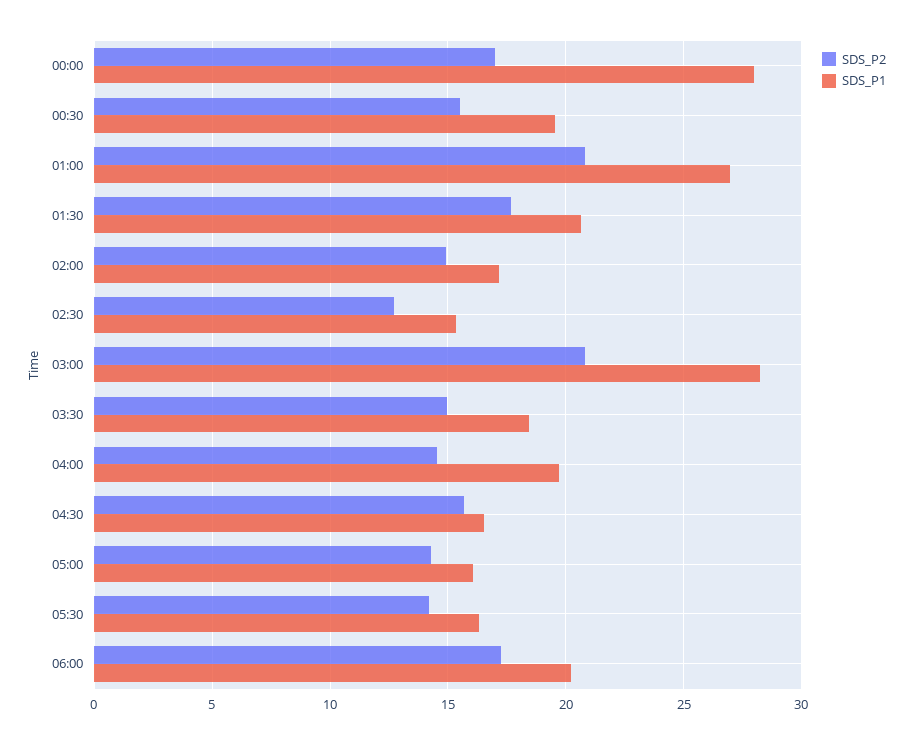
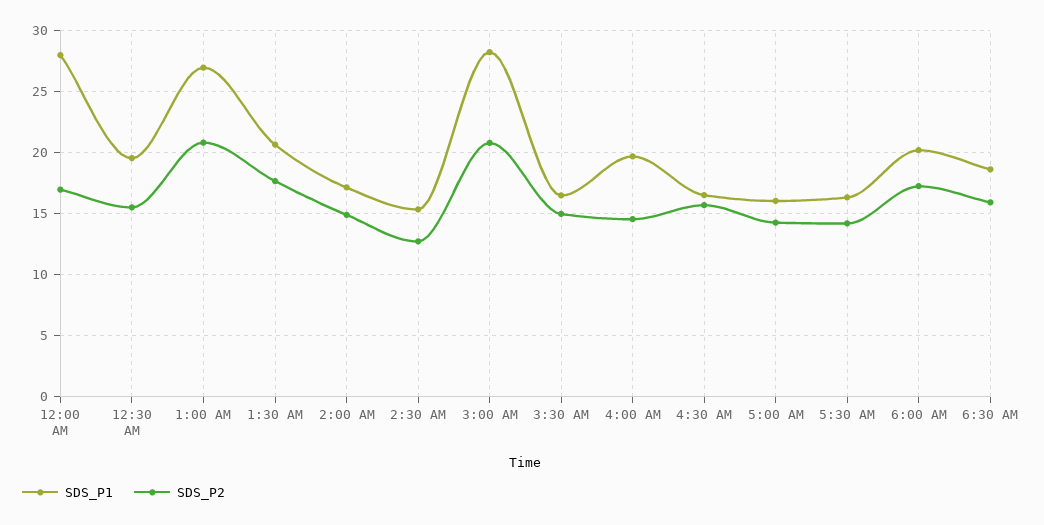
SDS_P1, 03:30: 18.5 -> 16.5
SDS_P1, 6:30 AM: none -> 18.5
SDS_P2, 6:30 AM: none -> 16

